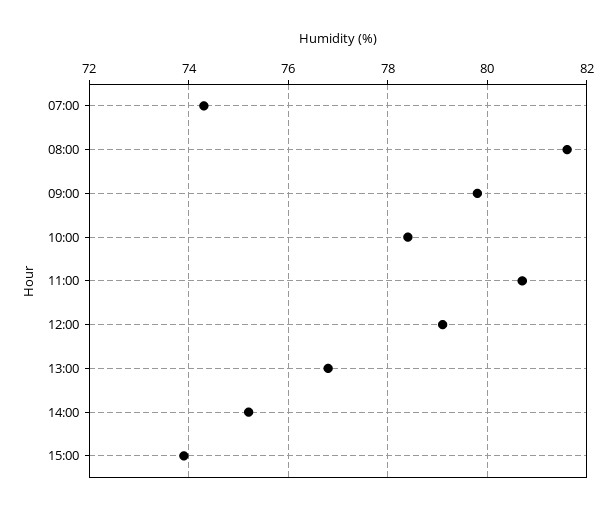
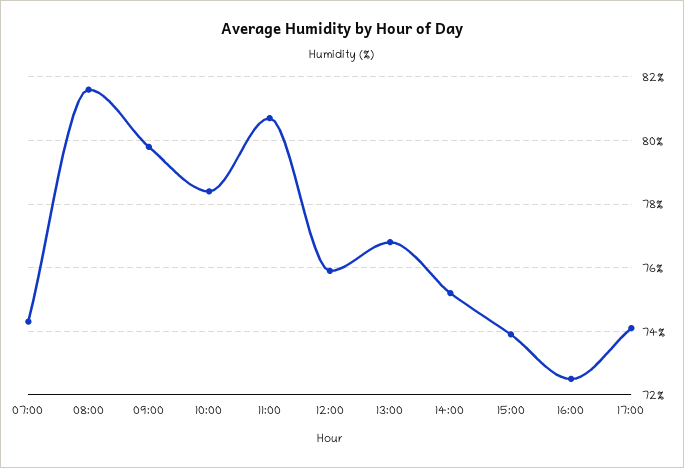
12:00: 79 -> 76
16:00: none -> 72.5
17:00: none -> 74

